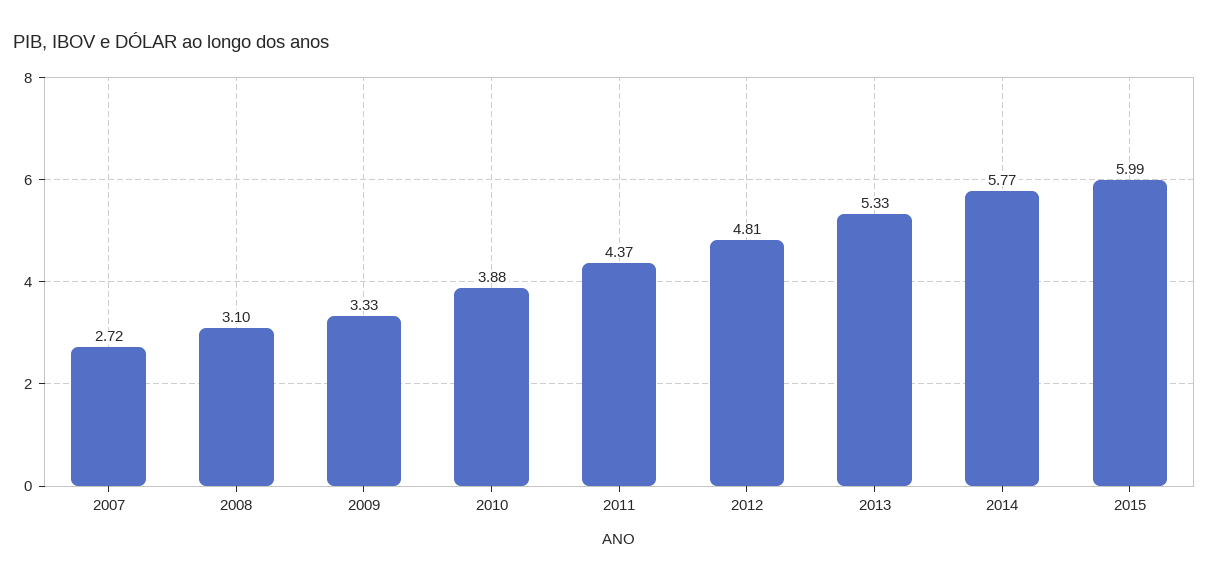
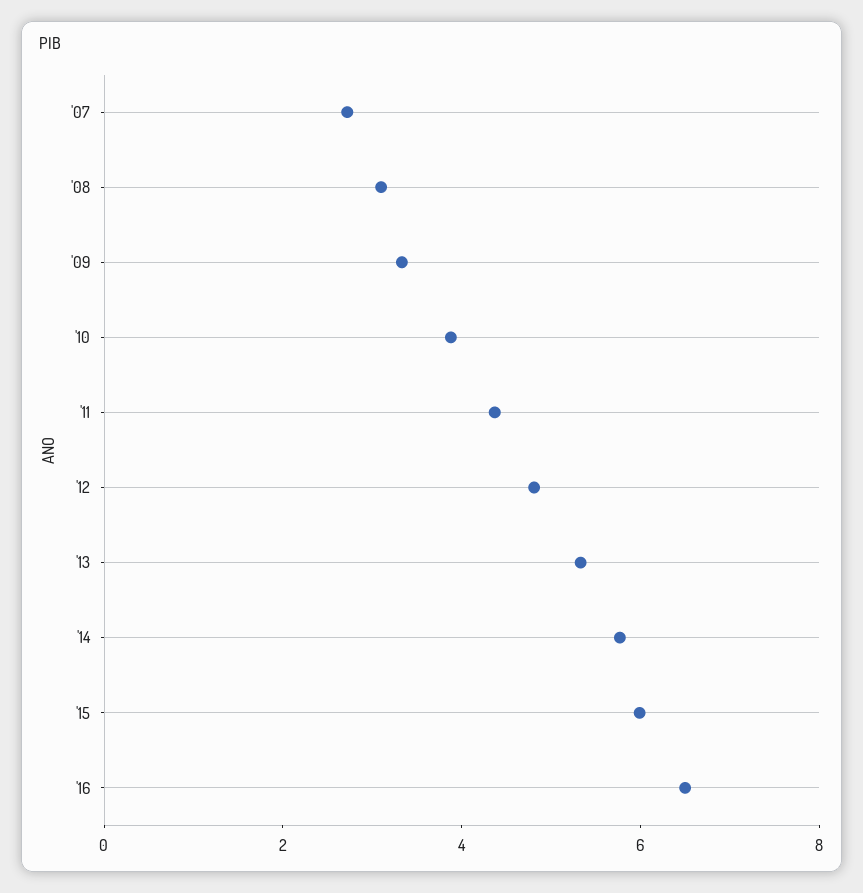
'16: none -> 6.5

